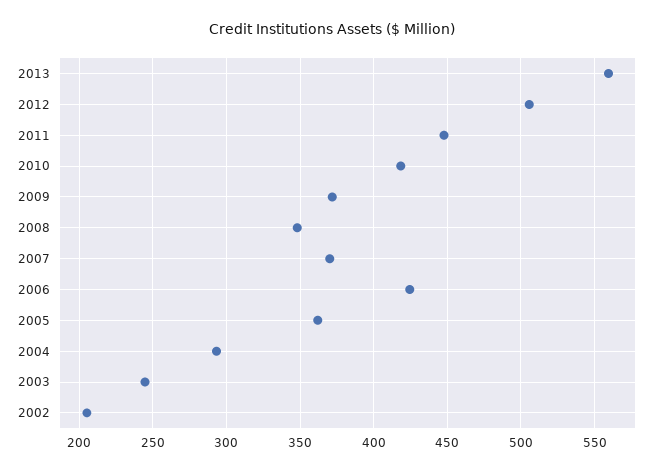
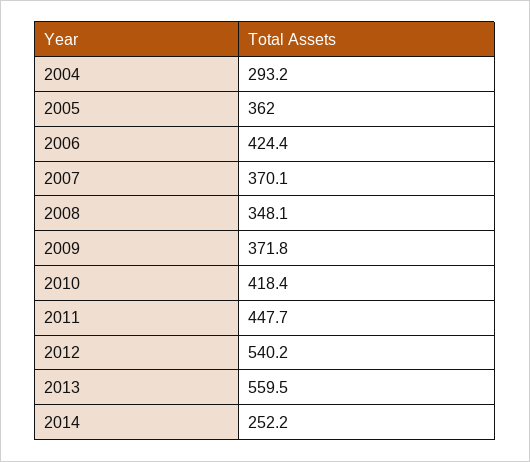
2012: 505 -> 540.2
2003: 245 -> none
2002: 205 -> none
2014: none -> 252.2

